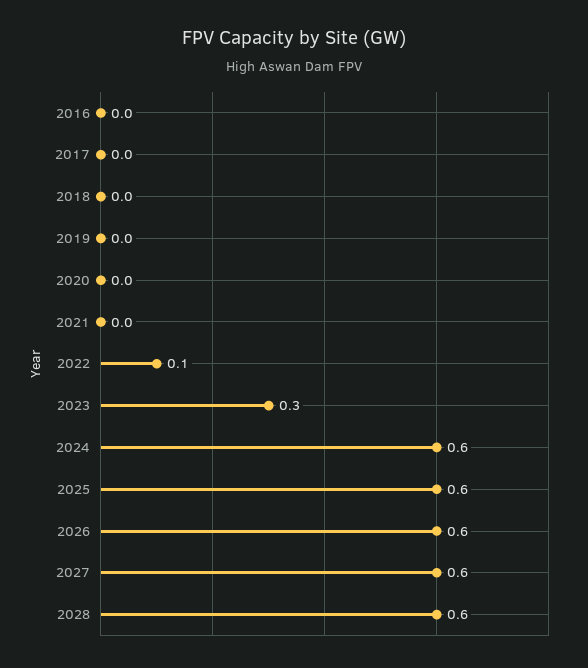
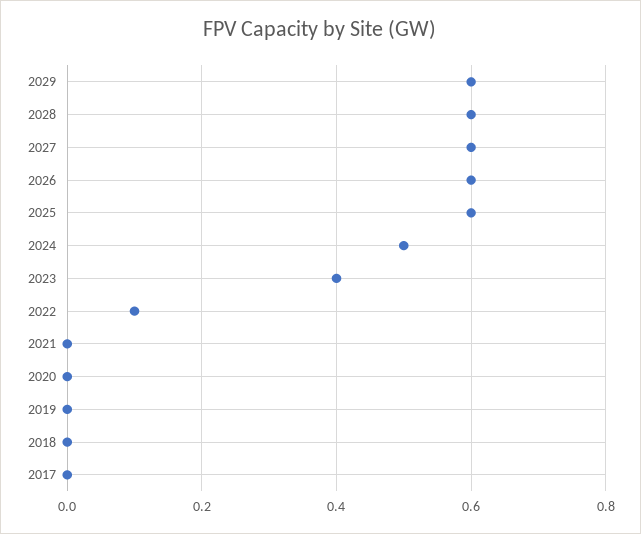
2016: 0 -> none
2023: 0.3 -> 0.4
2024: 0.6 -> 0.5
2029: none -> 0.6

